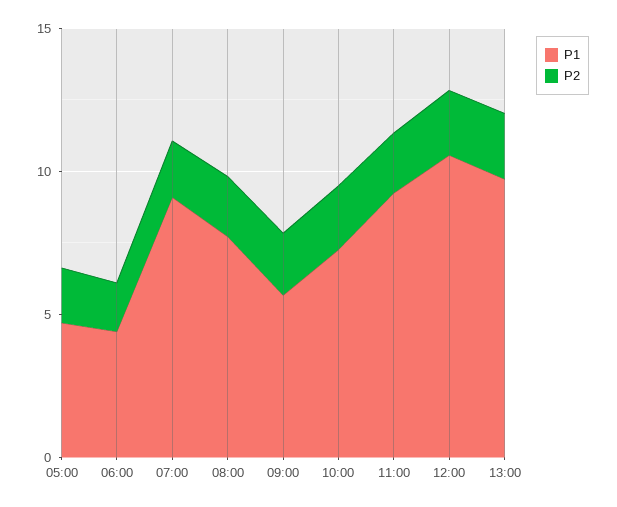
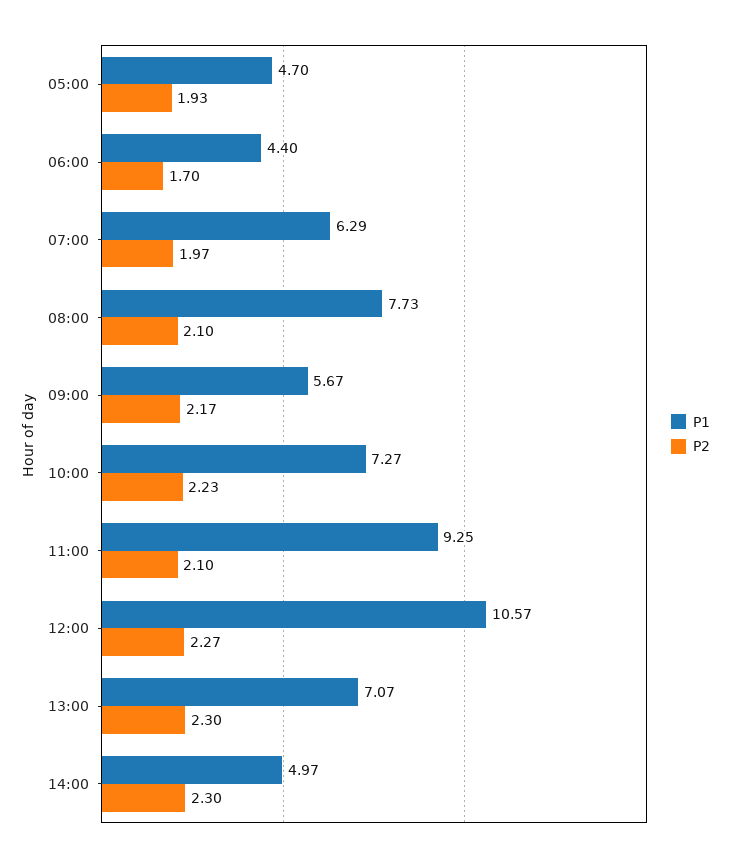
P1, 07:00: 9 -> 6.29
P1, 13:00: 10 -> 7.07
P1, 14:00: none -> 4.97
P2, 14:00: none -> 2.3

